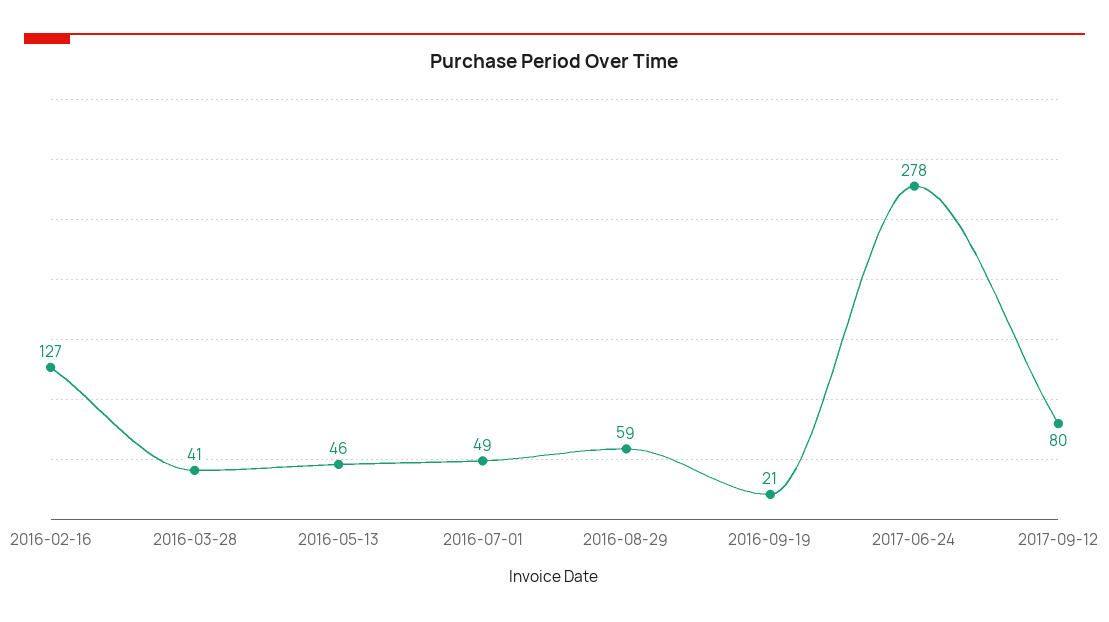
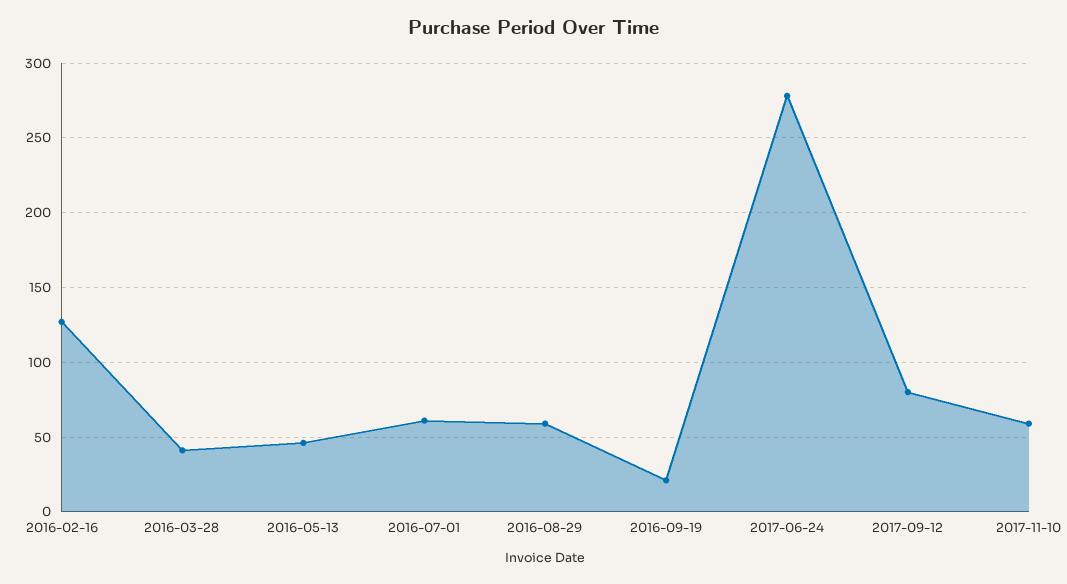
2016-07-01: 49 -> 60
2017-11-10: none -> 60

